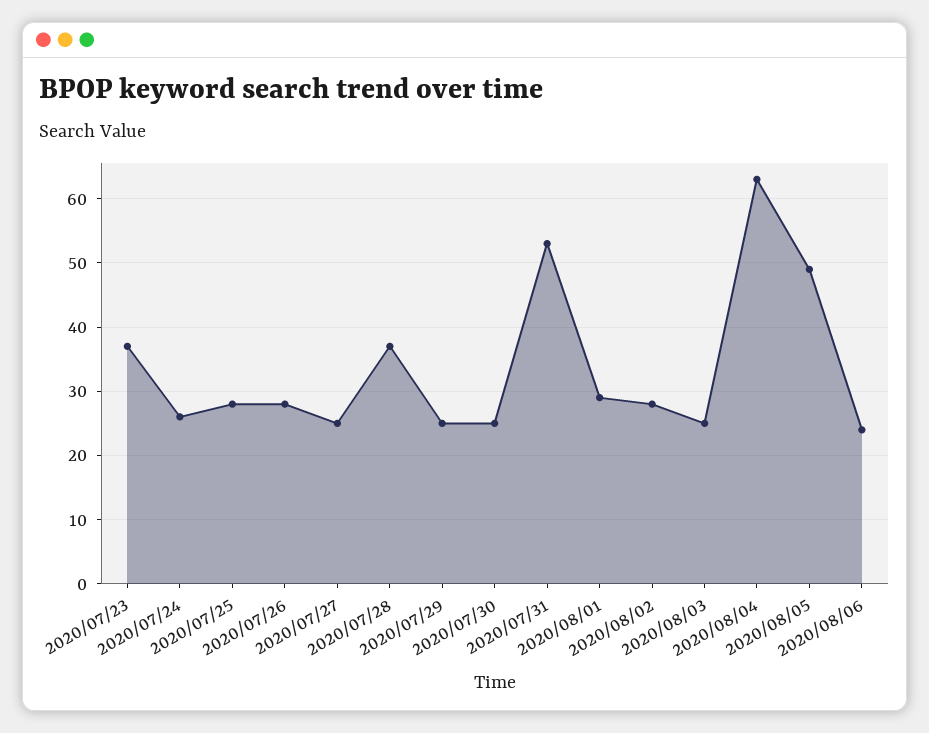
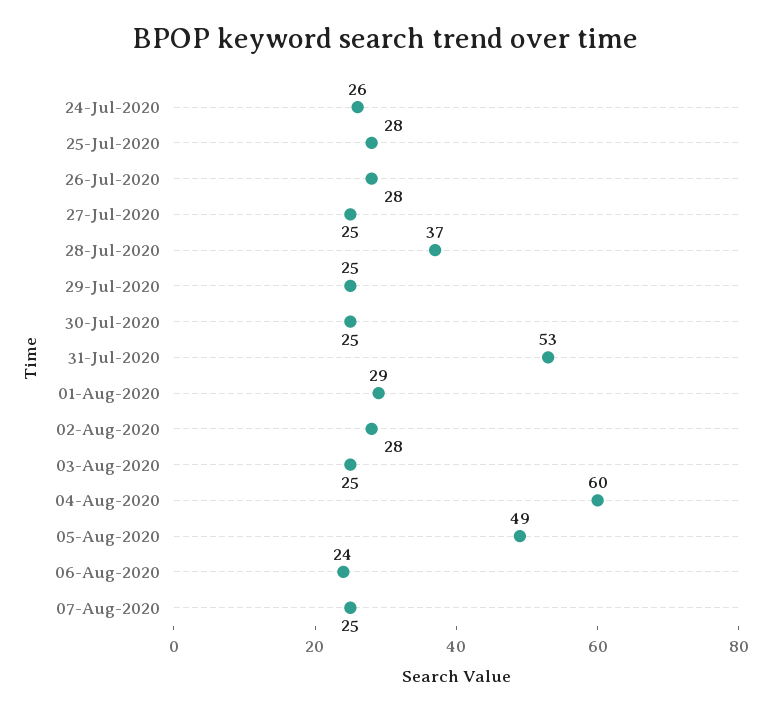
2020/07/23: 37 -> none
2020/08/04: 63 -> 60
07-Aug-2020: none -> 25

